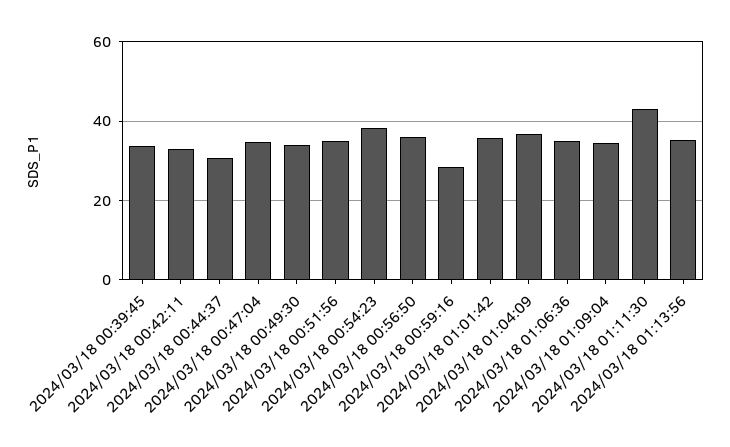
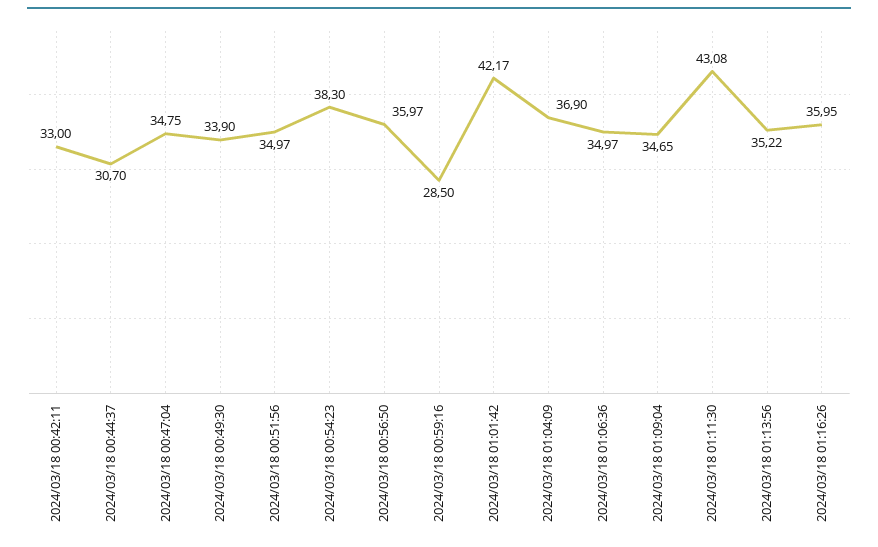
2024/03/18 00:39:45: 34 -> none
2024/03/18 01:01:42: 36 -> 42.17
2024/03/18 01:16:26: none -> 35.95

